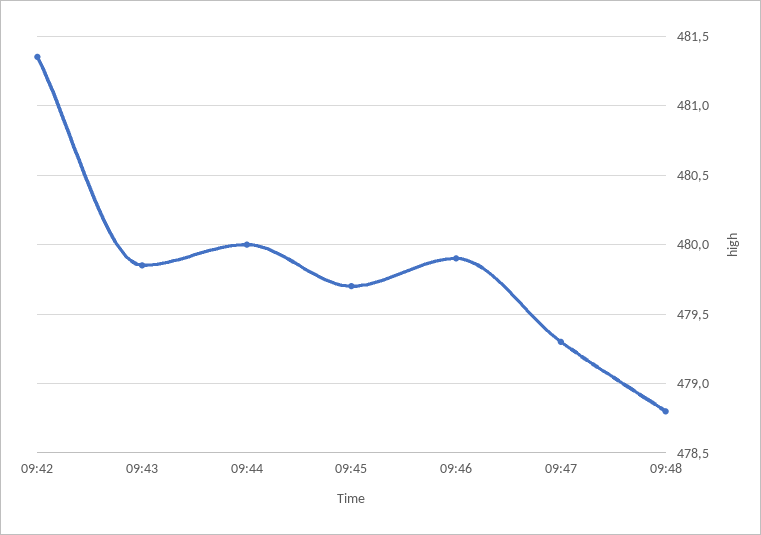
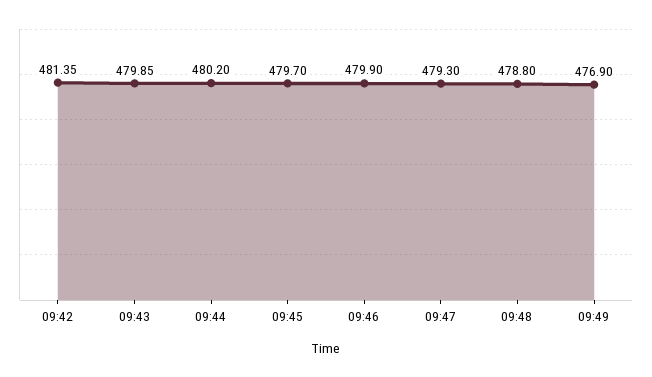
09:44: 480 -> 480.2
09:49: none -> 476.9

